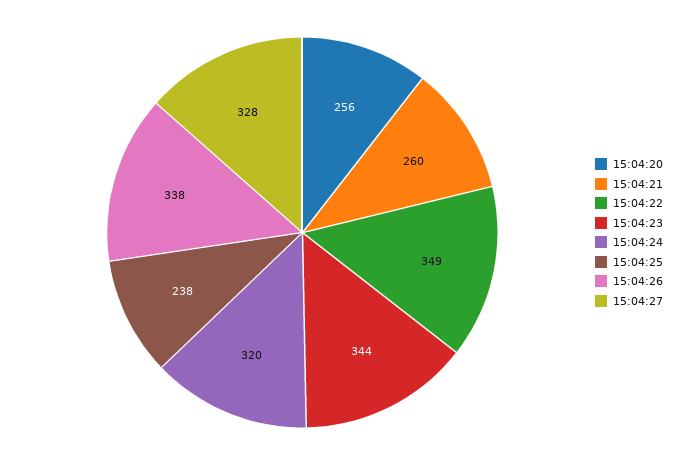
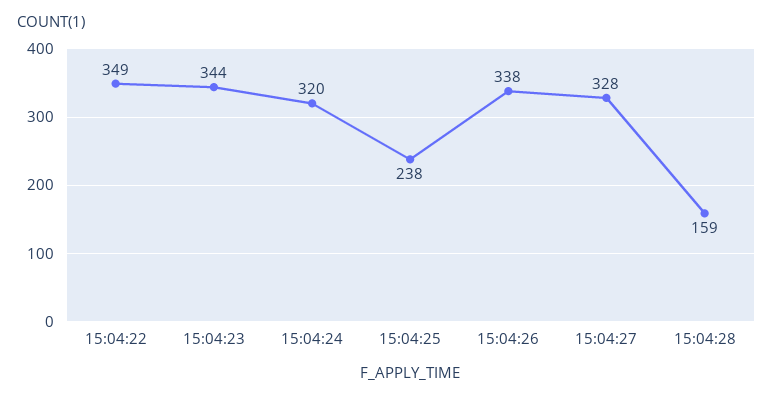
15:04:20: 256 -> none
15:04:21: 260 -> none
15:04:28: none -> 159

